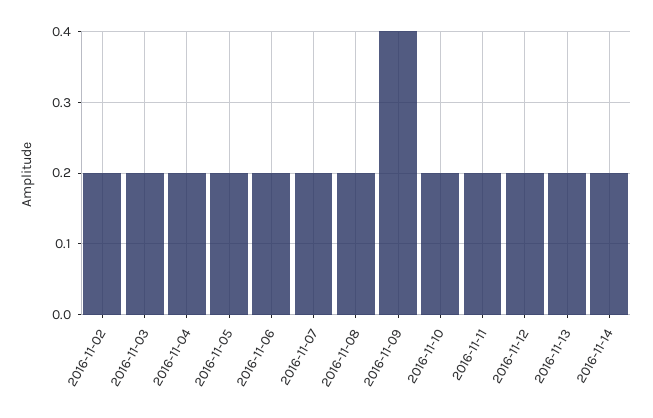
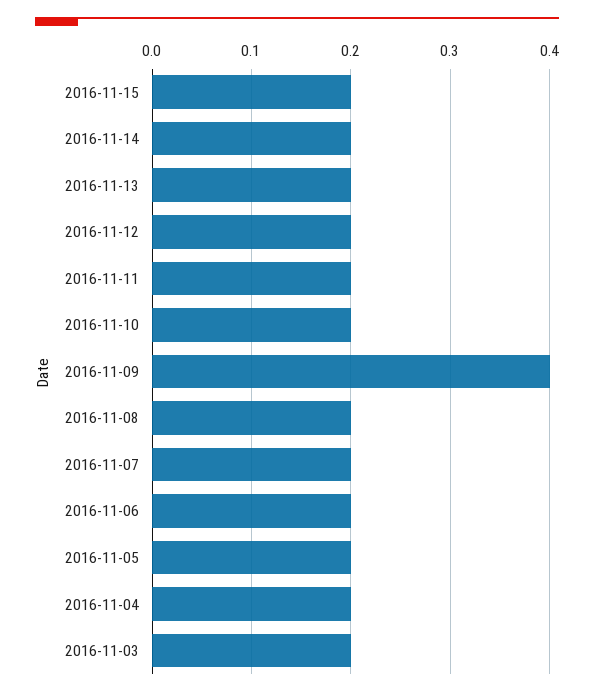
2016-11-02: 0.2 -> none
2016-11-15: none -> 0.2

